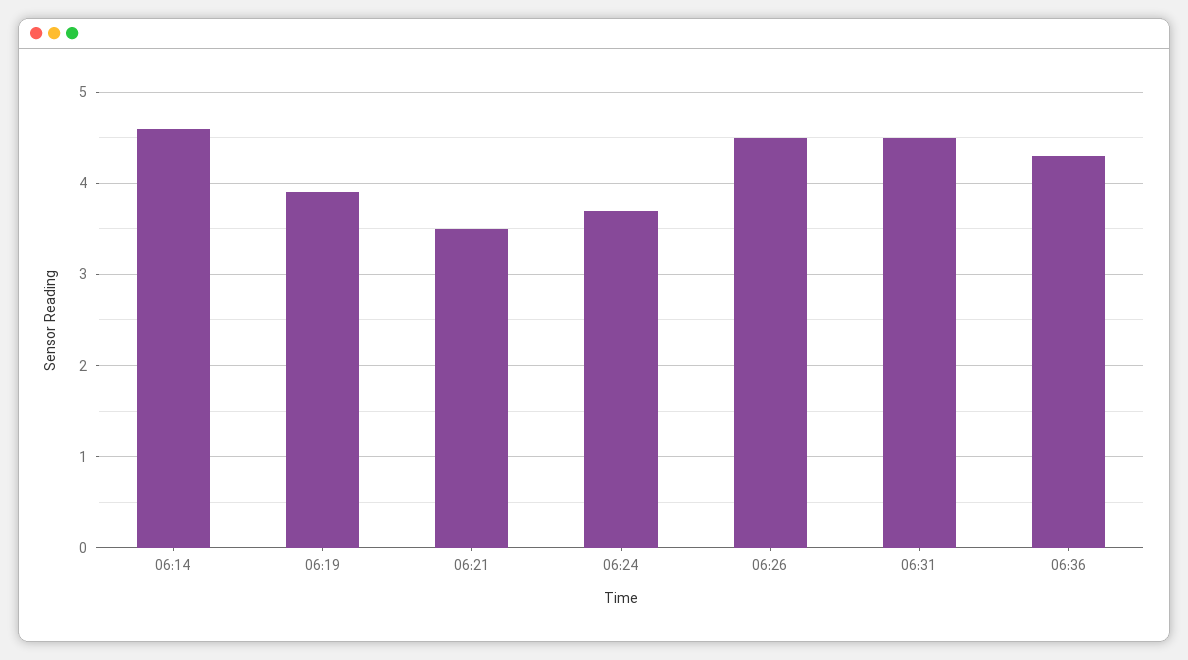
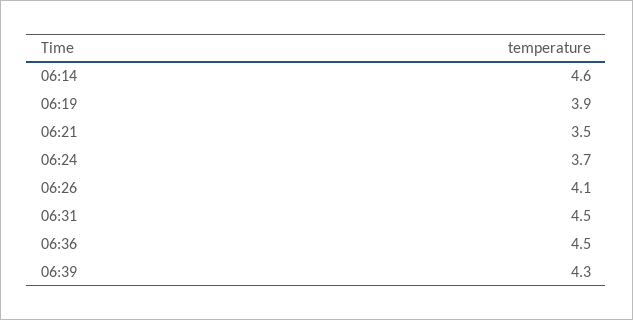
06:26: 4.5 -> 4.1
06:36: 4.3 -> 4.5
06:39: none -> 4.3

